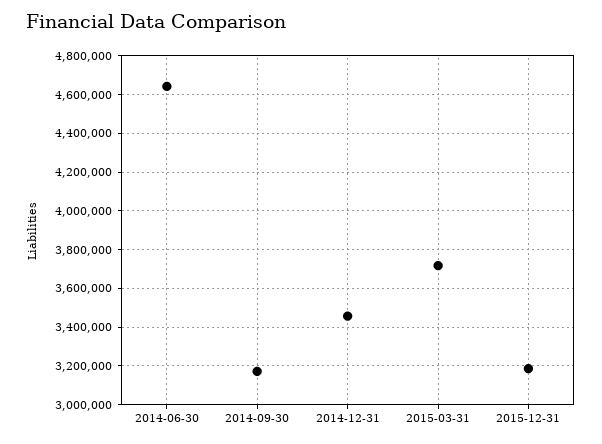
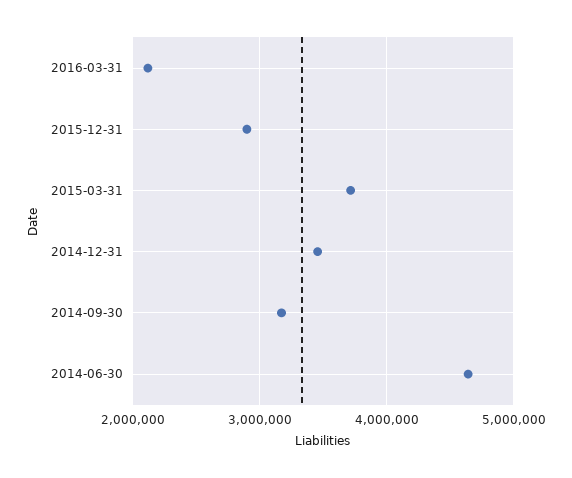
2015-12-31: 3200000 -> 2900000
2016-03-31: none -> 2100000

